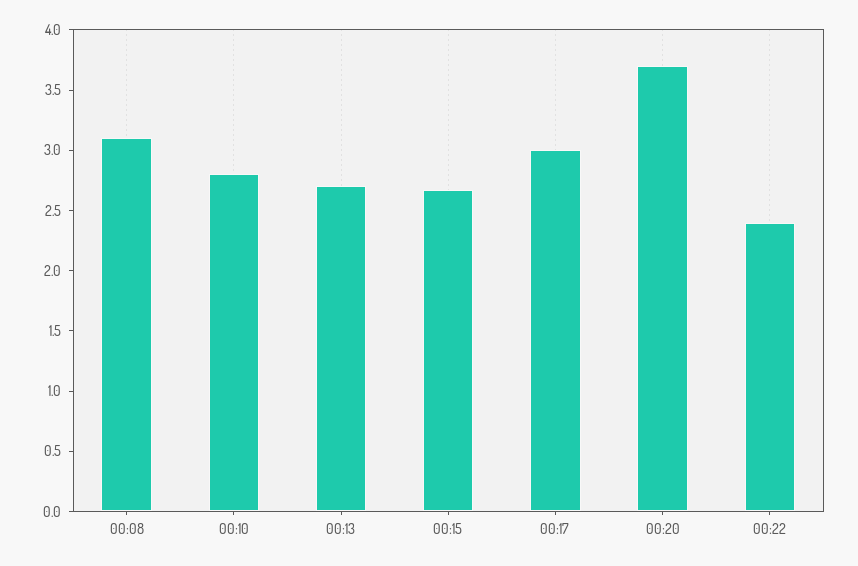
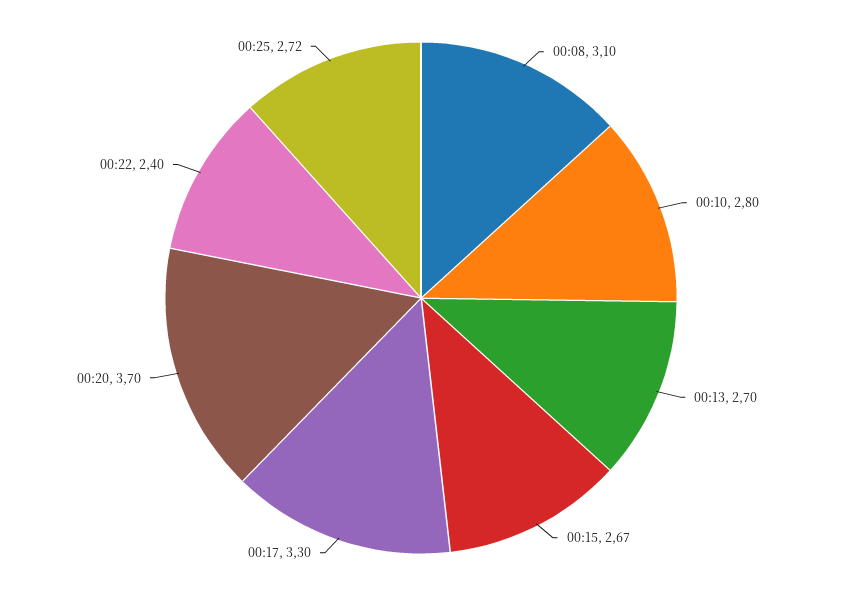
00:17: 3 -> 3.3
00:25: none -> 2.72

